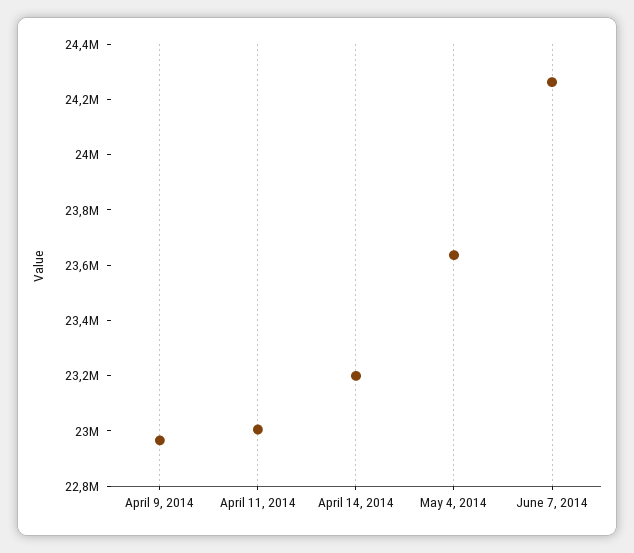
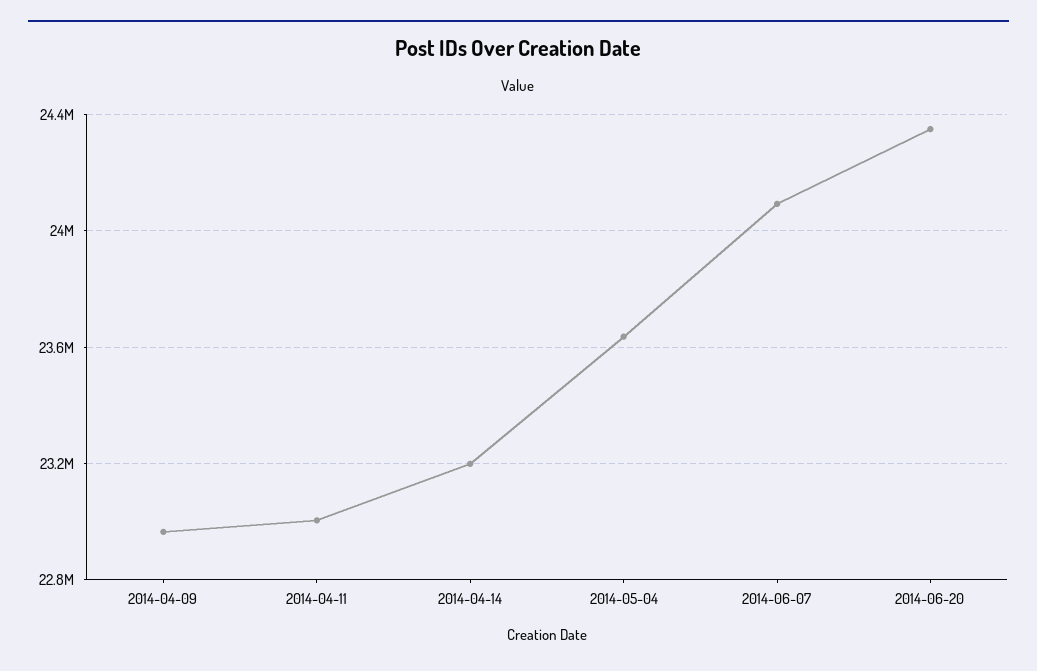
June 7, 2014: 24250000 -> 24100000
2014-06-20: none -> 24350000

